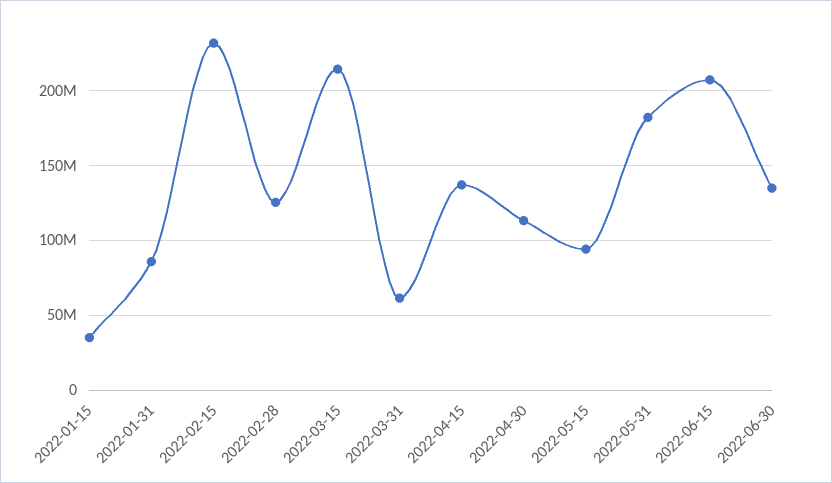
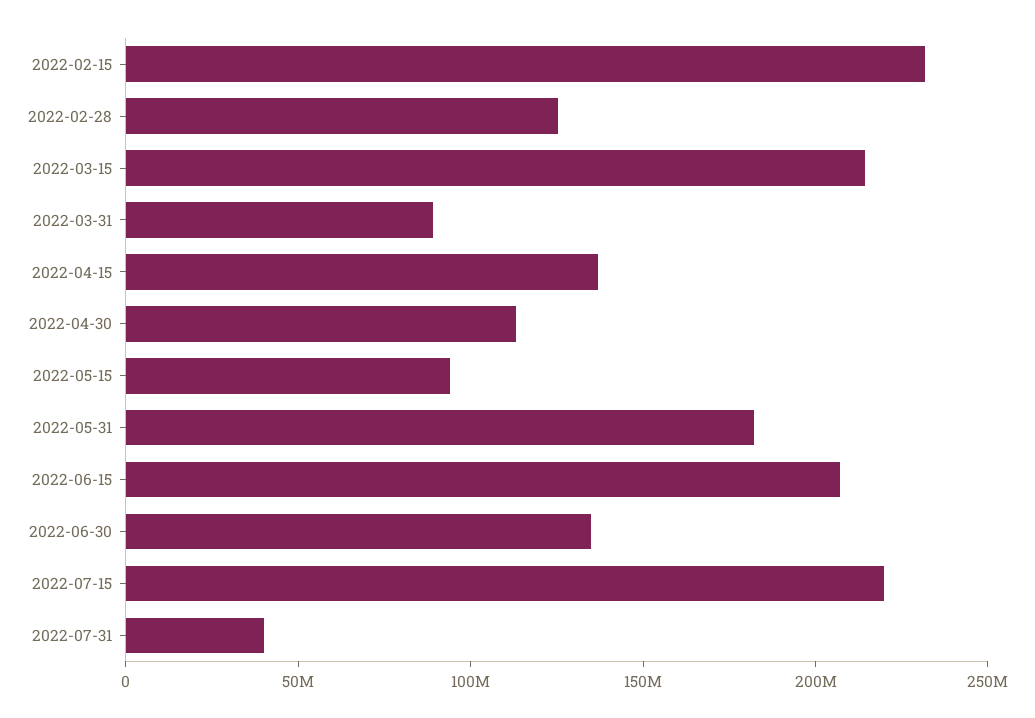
2022-01-15: 35000000 -> none
2022-01-31: 85000000 -> none
2022-03-31: 60000000 -> 90000000
2022-07-15: none -> 220000000
2022-07-31: none -> 40000000

